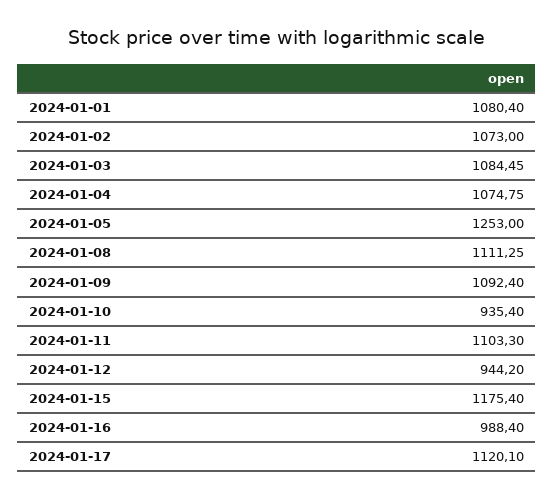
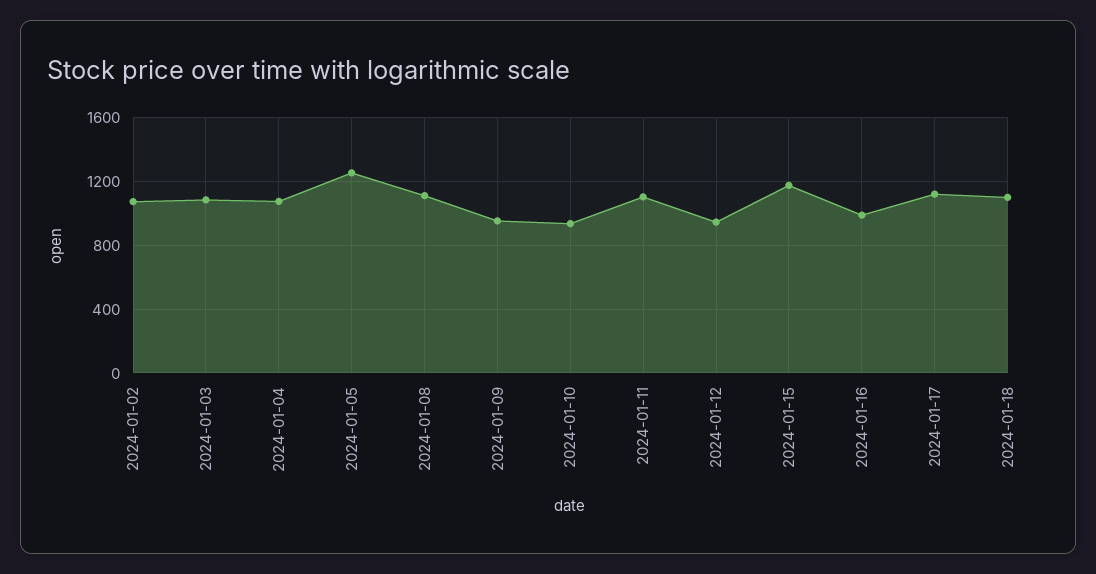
2024-01-01: 1080.4 -> none
2024-01-09: 1092.4 -> 950
2024-01-18: none -> 1100

